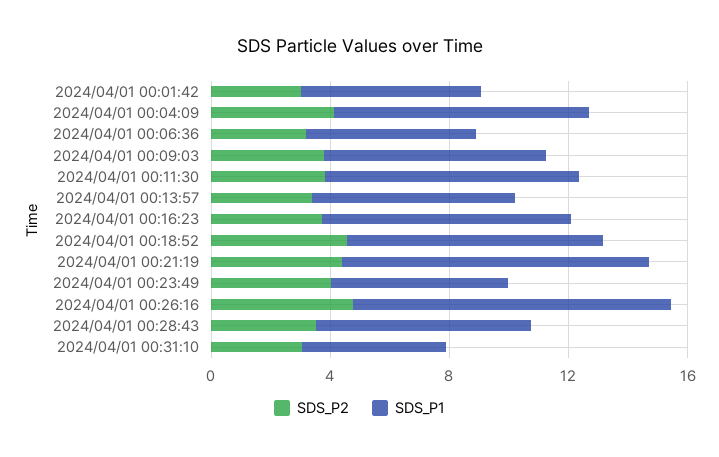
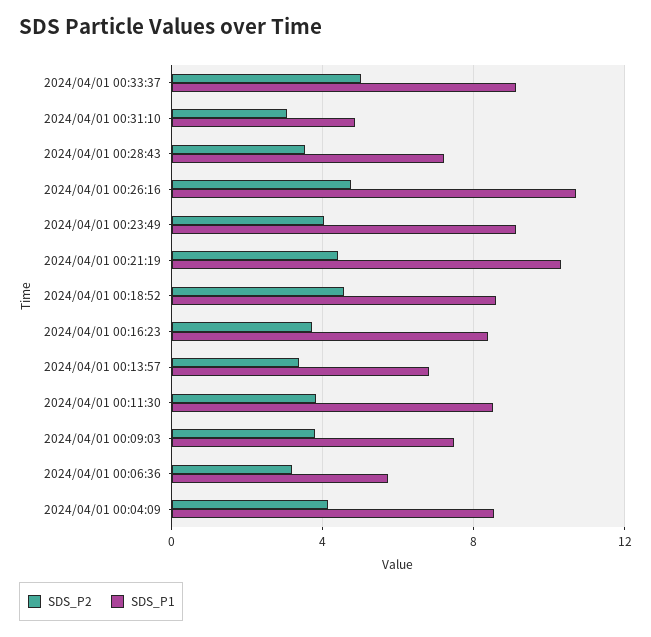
SDS_P2, 2024/04/01 00:01:42: 3 -> none
SDS_P1, 2024/04/01 00:01:42: 6 -> none
SDS_P1, 2024/04/01 00:23:49: 6 -> 9
SDS_P2, 2024/04/01 00:33:37: none -> 5
SDS_P1, 2024/04/01 00:33:37: none -> 9

